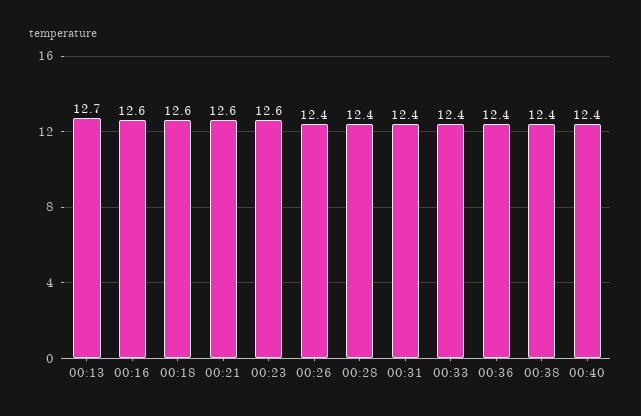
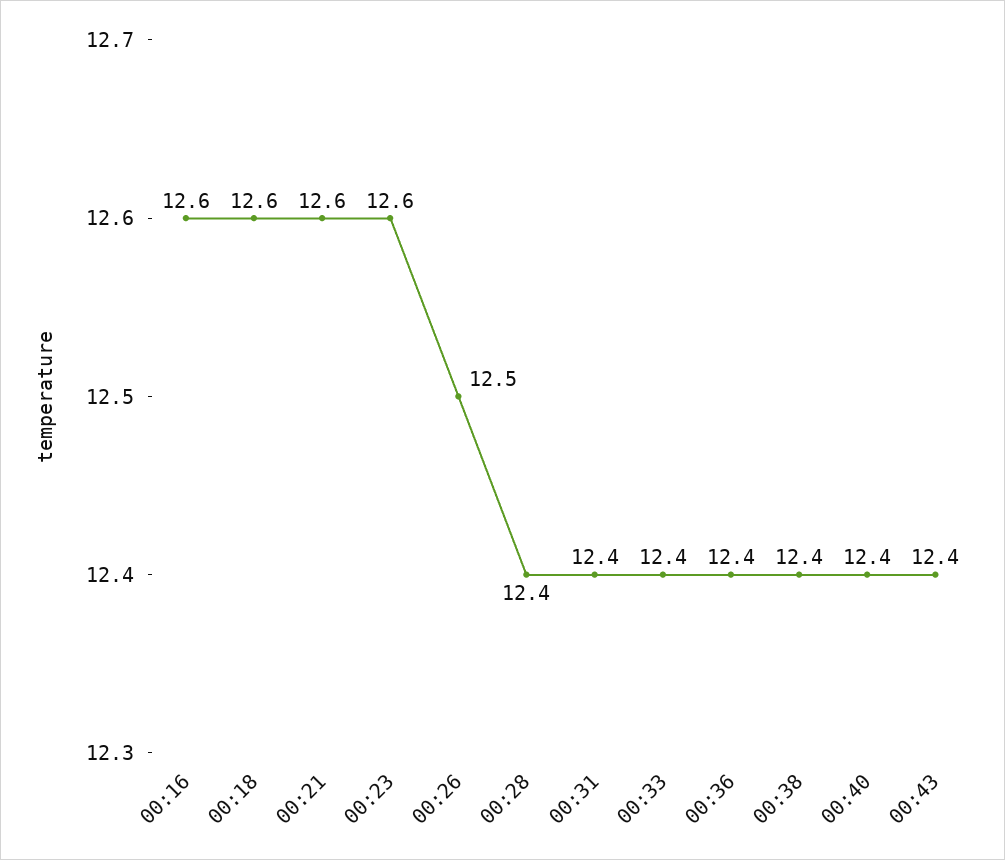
00:13: 12.7 -> none
00:26: 12.4 -> 12.5
00:43: none -> 12.4

